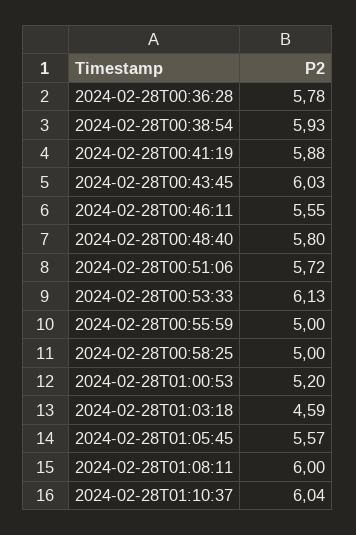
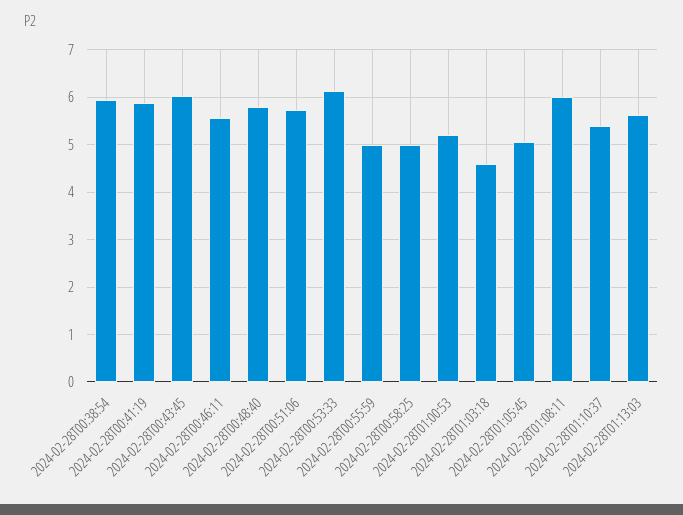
2024-02-28T00:36:28: 5.78 -> none
2024-02-28T01:05:45: 5.57 -> 5
2024-02-28T01:10:37: 6.04 -> 5.4
2024-02-28T01:13:03: none -> 5.6

